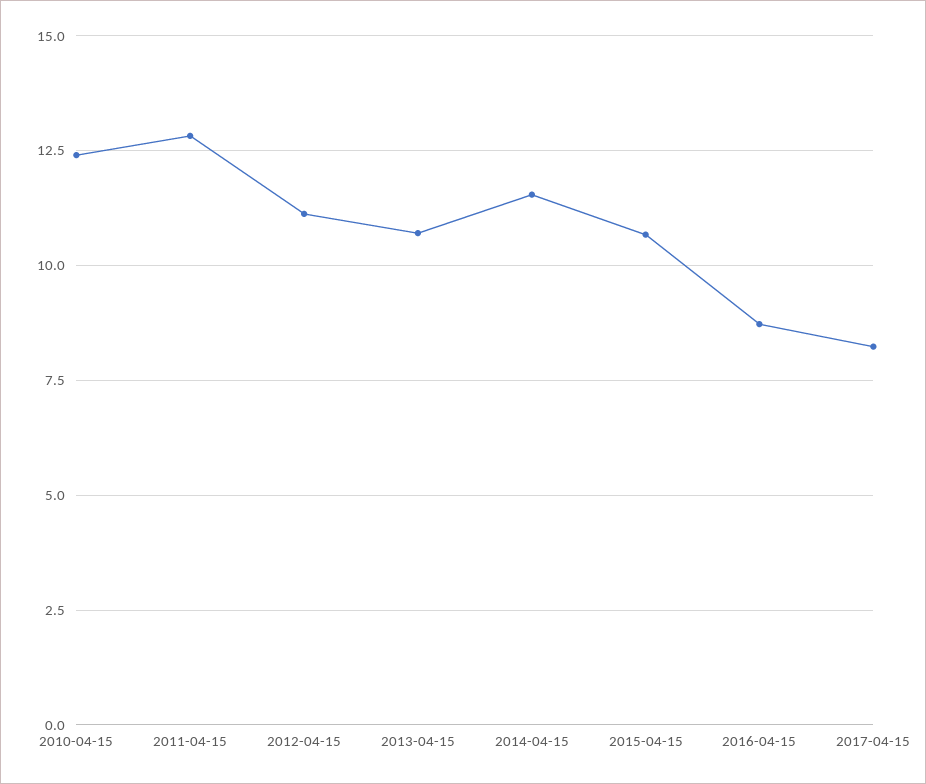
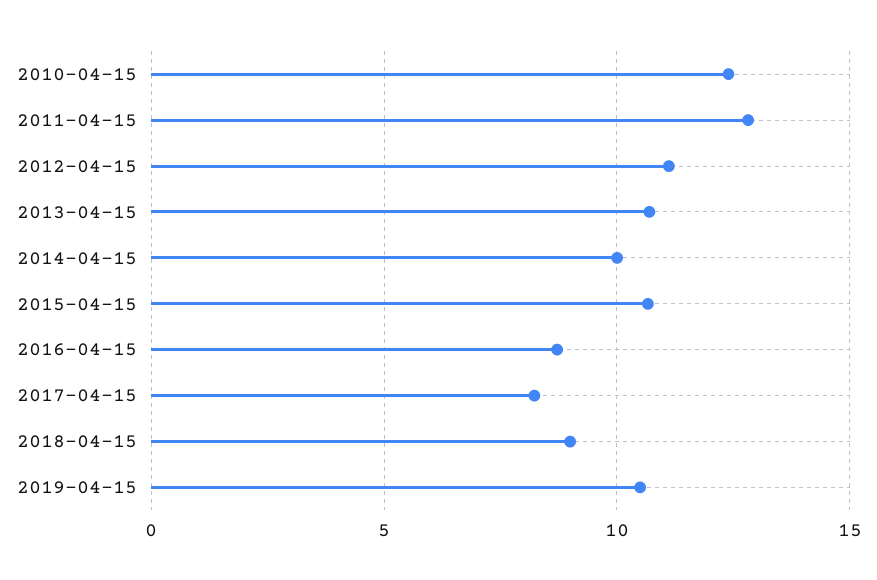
2014-04-15: 11.5 -> 10
2018-04-15: none -> 9
2019-04-15: none -> 10.5

